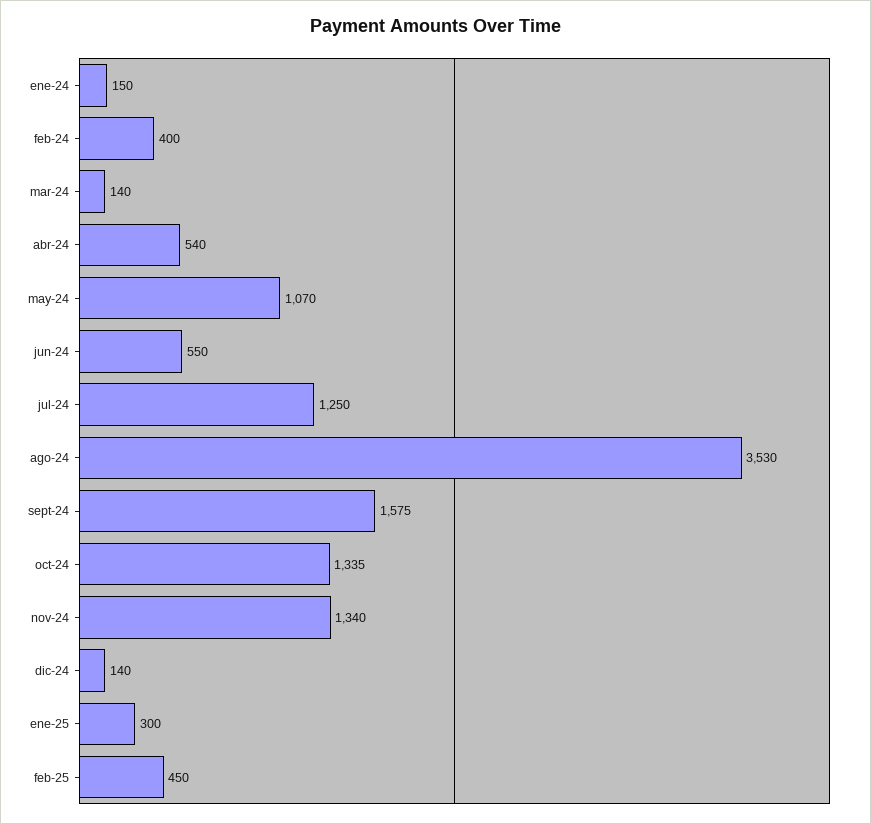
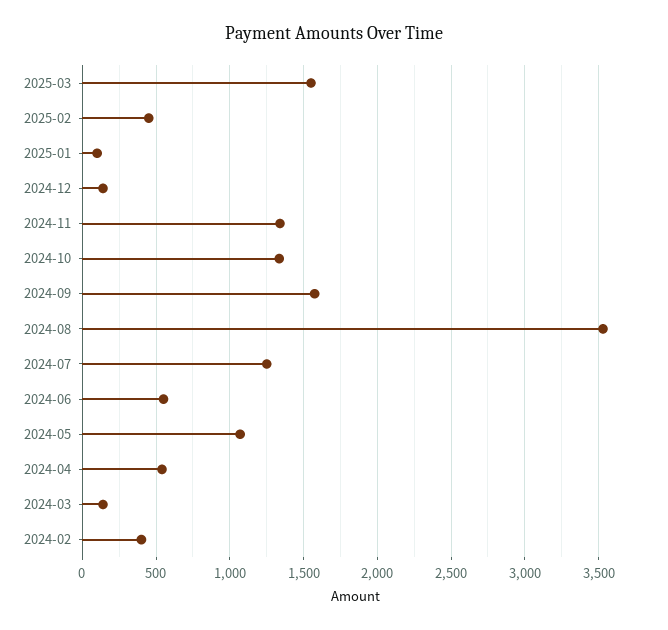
ene-24: 150 -> none
ene-25: 300 -> 100
2025-03: none -> 1550

